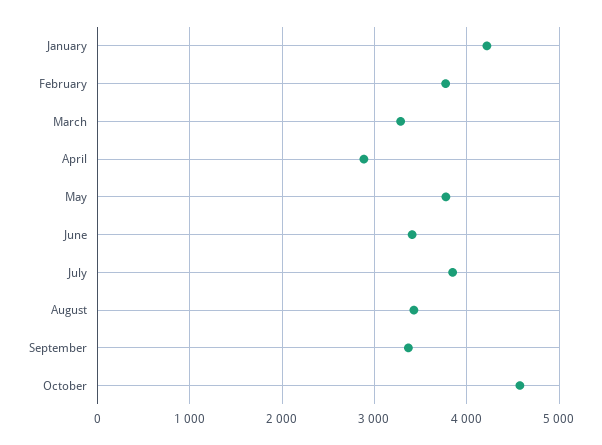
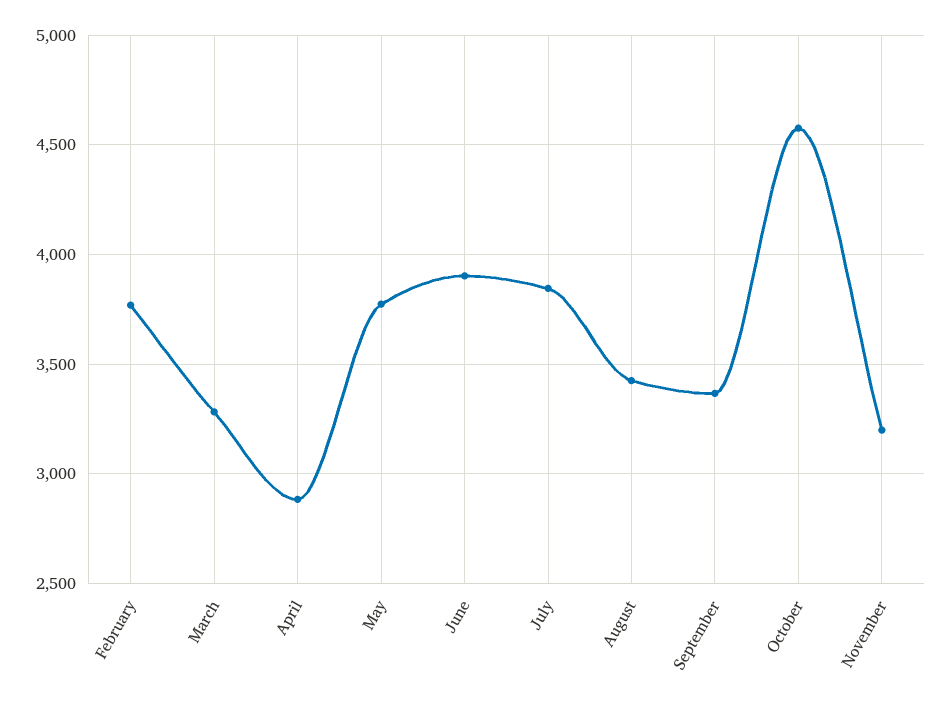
January: 4200 -> none
June: 3400 -> 3900
November: none -> 3200

